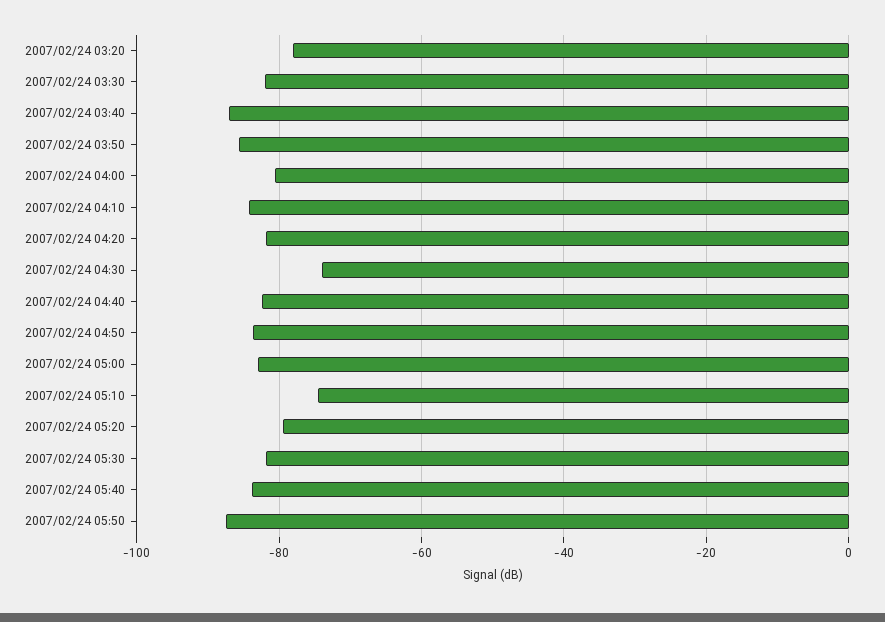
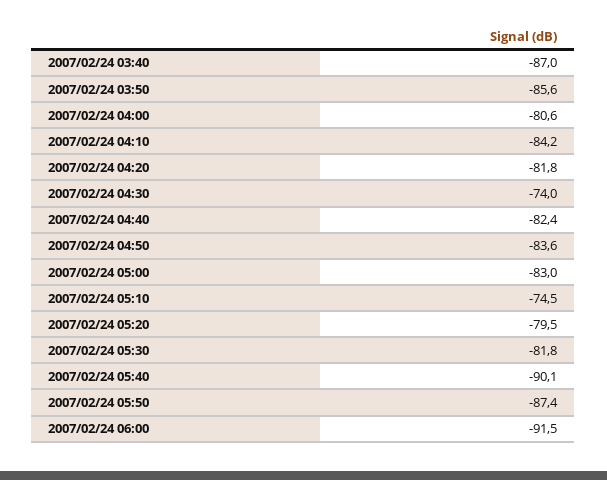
2007/02/24 03:20: -78 -> none
2007/02/24 03:30: -82 -> none
2007/02/24 05:40: -84 -> -90.1
2007/02/24 06:00: none -> -91.5

